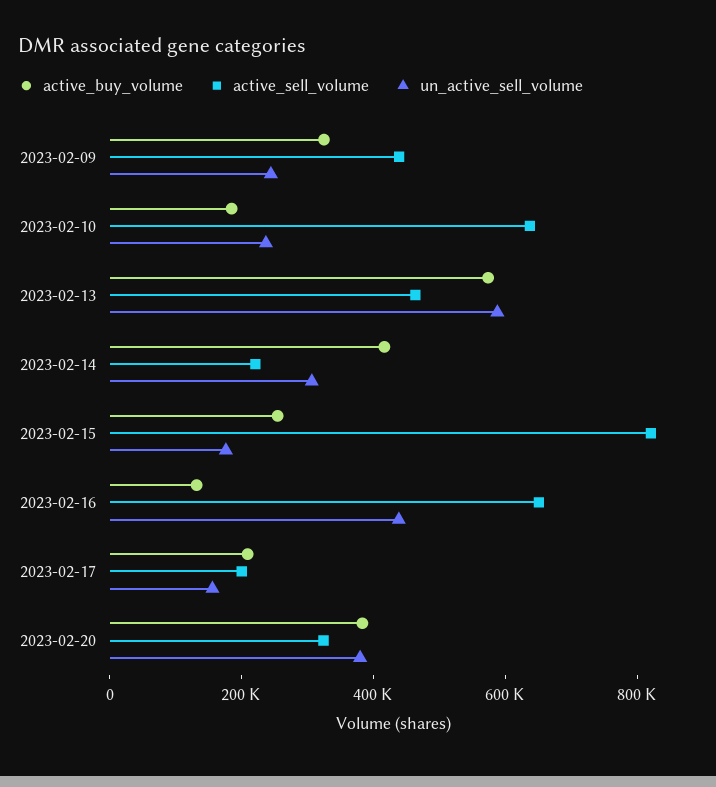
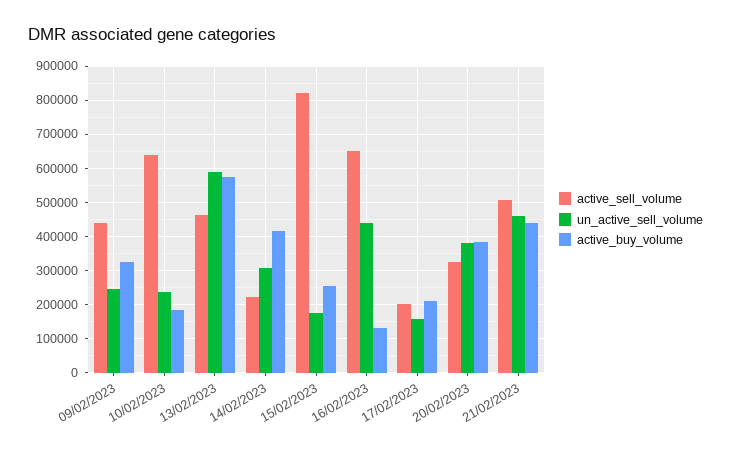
active_sell_volume, 21/02/2023: none -> 500000
un_active_sell_volume, 21/02/2023: none -> 460000
active_buy_volume, 21/02/2023: none -> 440000

